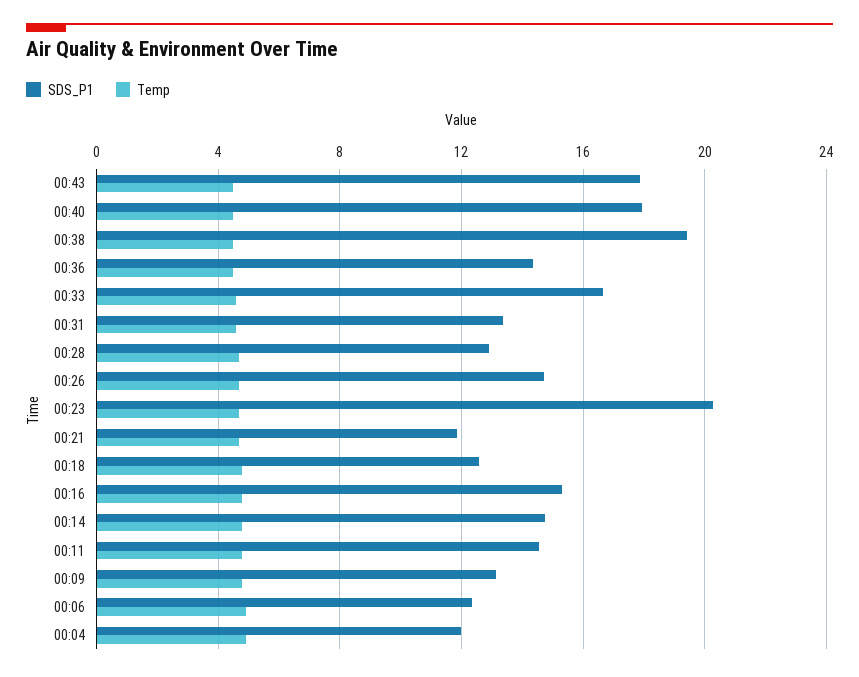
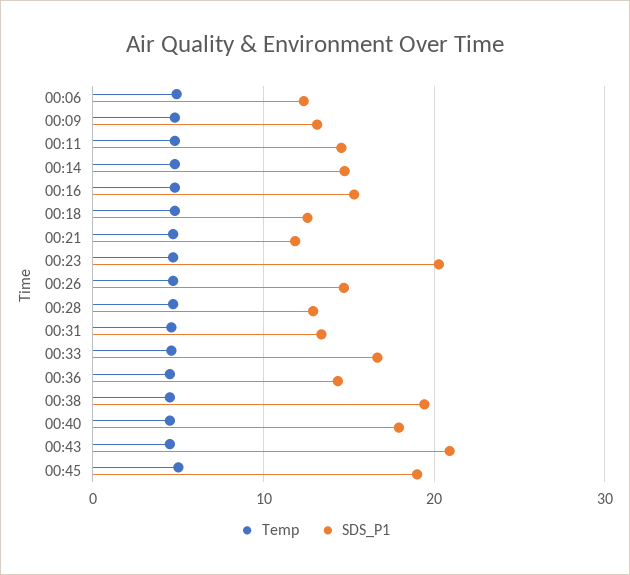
SDS_P1, 00:43: 18 -> 21
SDS_P1, 00:04: 12 -> none
Temp, 00:04: 5 -> none
Temp, 00:45: none -> 5
SDS_P1, 00:45: none -> 19

